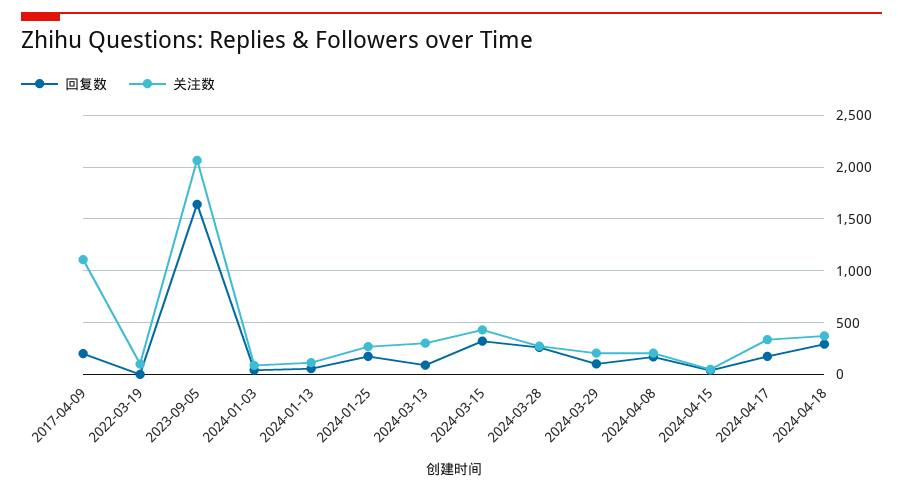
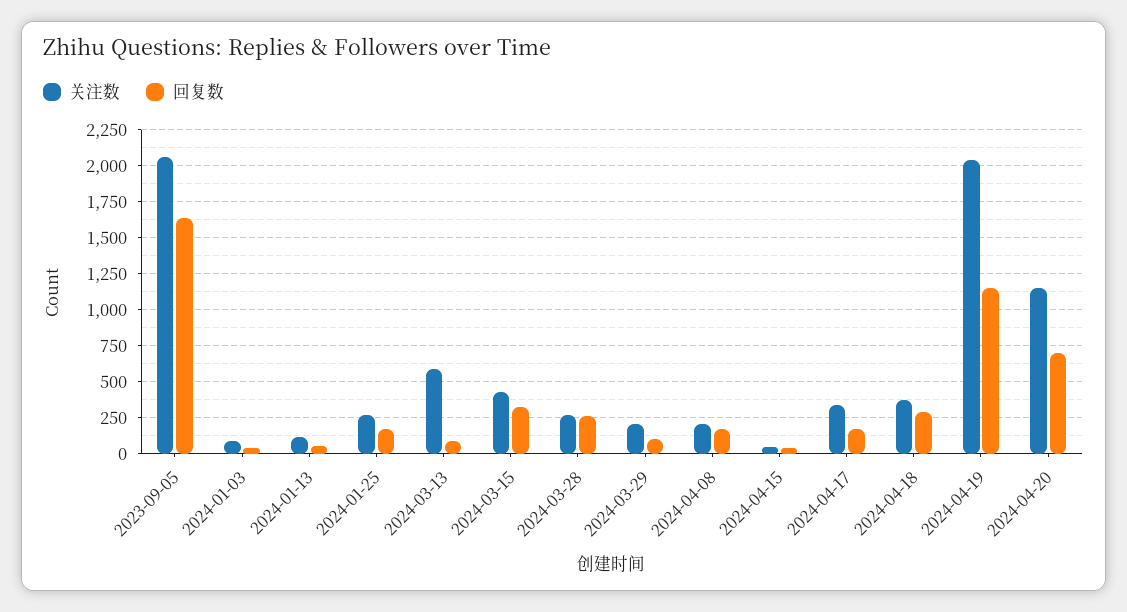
回复数, 2017-04-09: 200 -> none
关注数, 2017-04-09: 1100 -> none
回复数, 2022-03-19: 0 -> none
关注数, 2022-03-19: 100 -> none
关注数, 2024-03-13: 300 -> 600
关注数, 2024-04-19: none -> 2050
回复数, 2024-04-19: none -> 1150
关注数, 2024-04-20: none -> 1150
回复数, 2024-04-20: none -> 700

